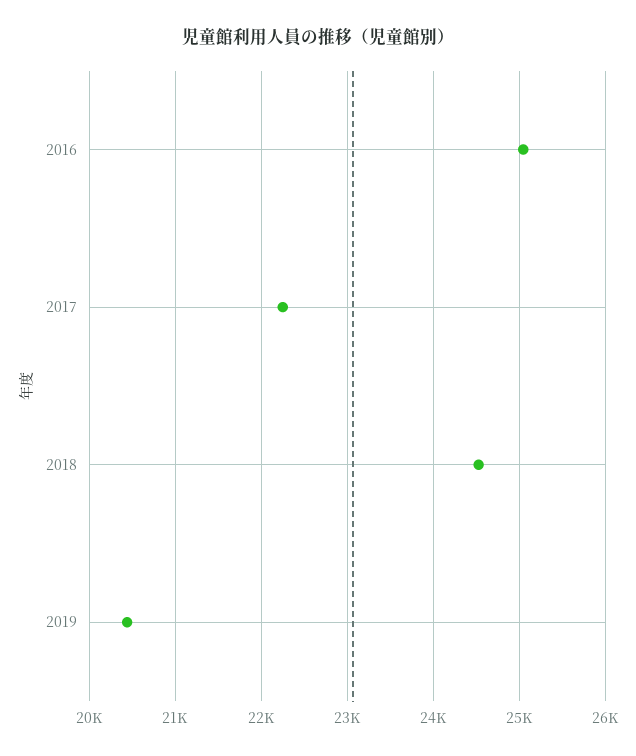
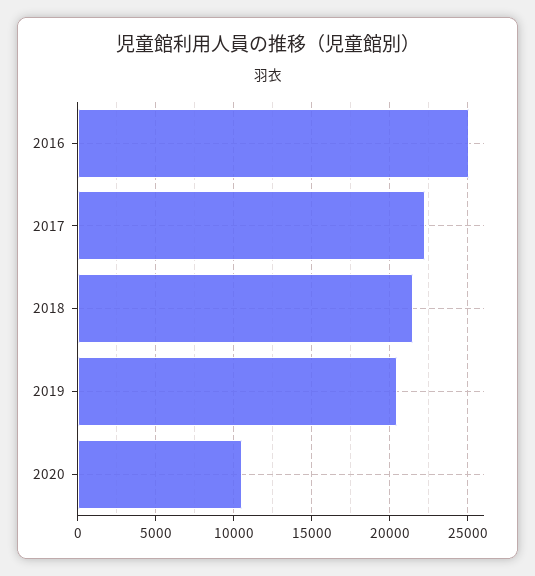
2018: 24500 -> 21500
2020: none -> 10500

